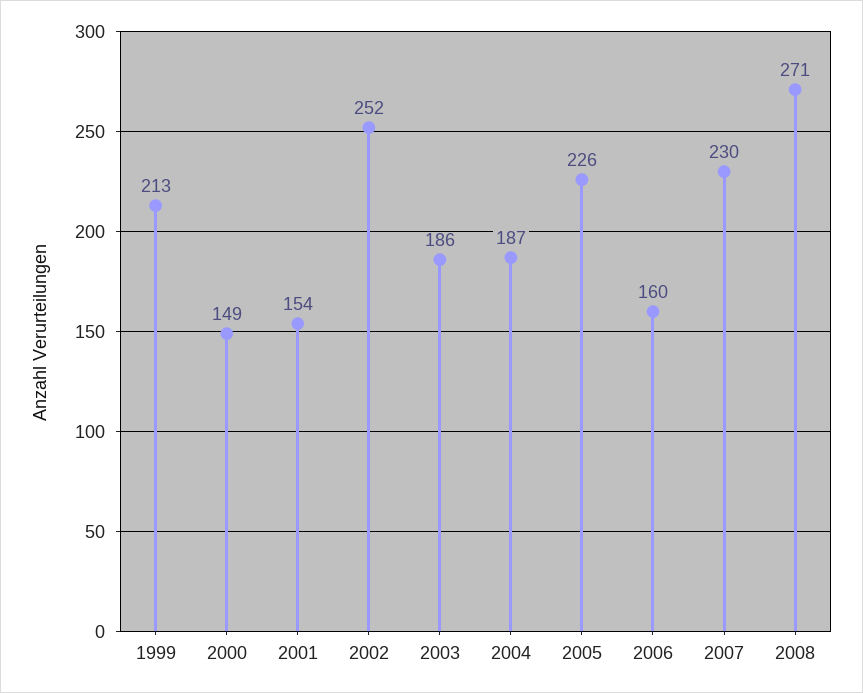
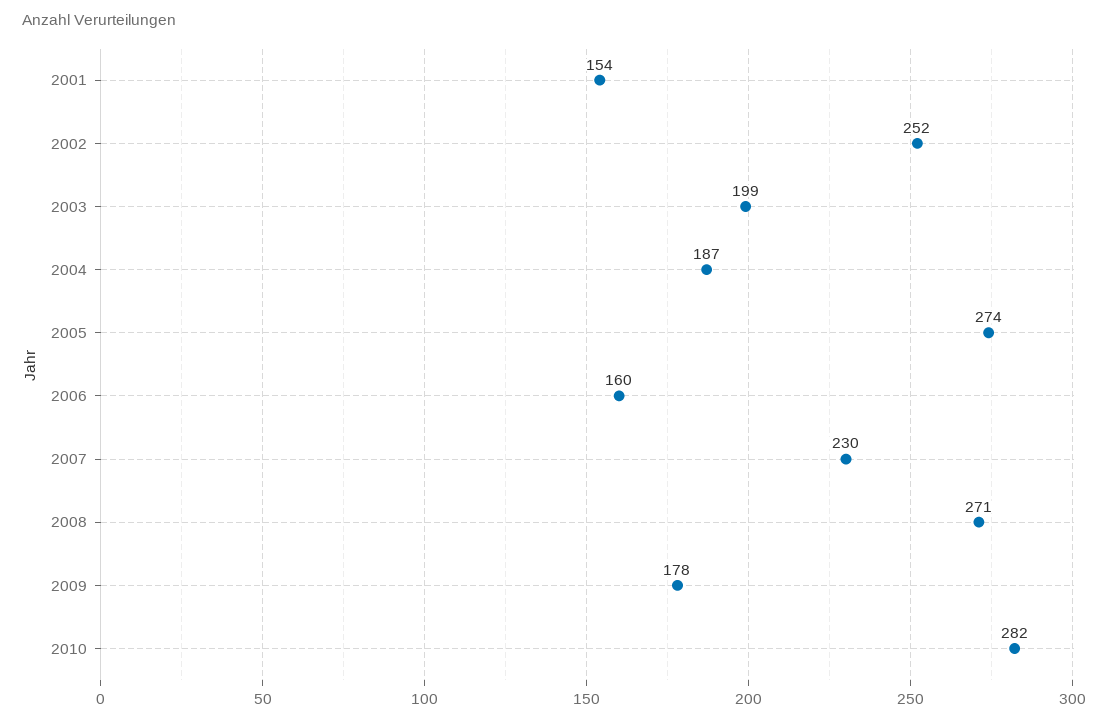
1999: 213 -> none
2000: 149 -> none
2003: 186 -> 199
2005: 226 -> 274
2009: none -> 178
2010: none -> 282

